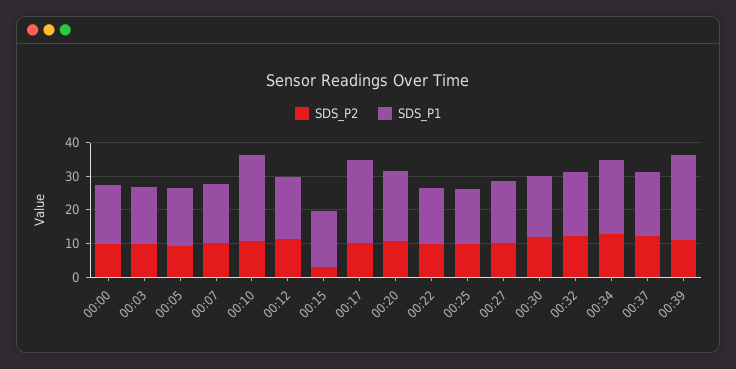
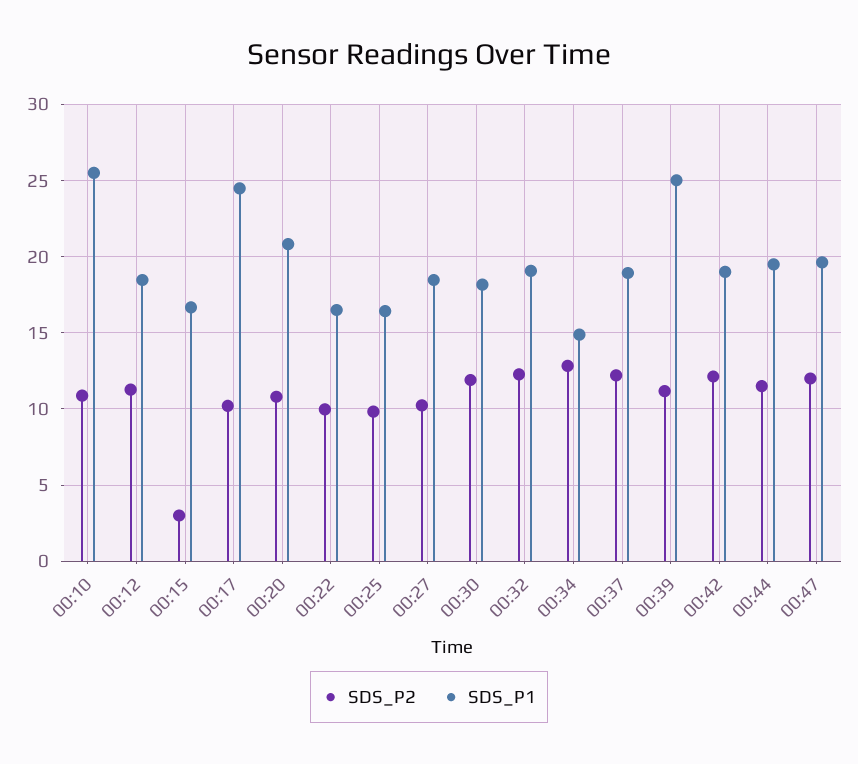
SDS_P2, 00:00: 10 -> none
SDS_P1, 00:00: 17.5 -> none
SDS_P2, 00:03: 10 -> none
SDS_P1, 00:03: 17.5 -> none
SDS_P2, 00:05: 10 -> none
SDS_P1, 00:05: 17.5 -> none
SDS_P2, 00:07: 10 -> none
SDS_P1, 00:07: 17.5 -> none
SDS_P1, 00:34: 22.5 -> 15
SDS_P2, 00:42: none -> 12
SDS_P1, 00:42: none -> 19
SDS_P2, 00:44: none -> 11.5
SDS_P1, 00:44: none -> 19.5
SDS_P2, 00:47: none -> 12
SDS_P1, 00:47: none -> 19.5

